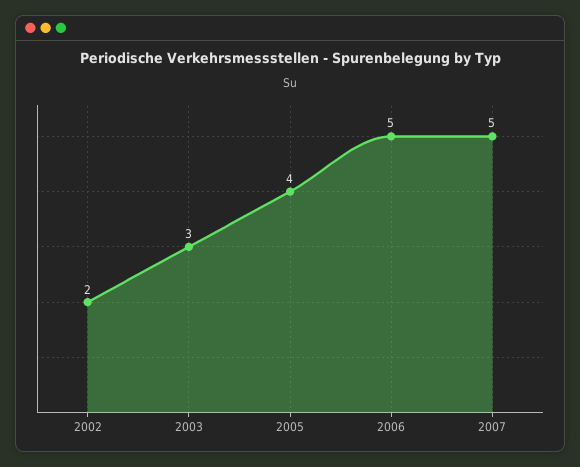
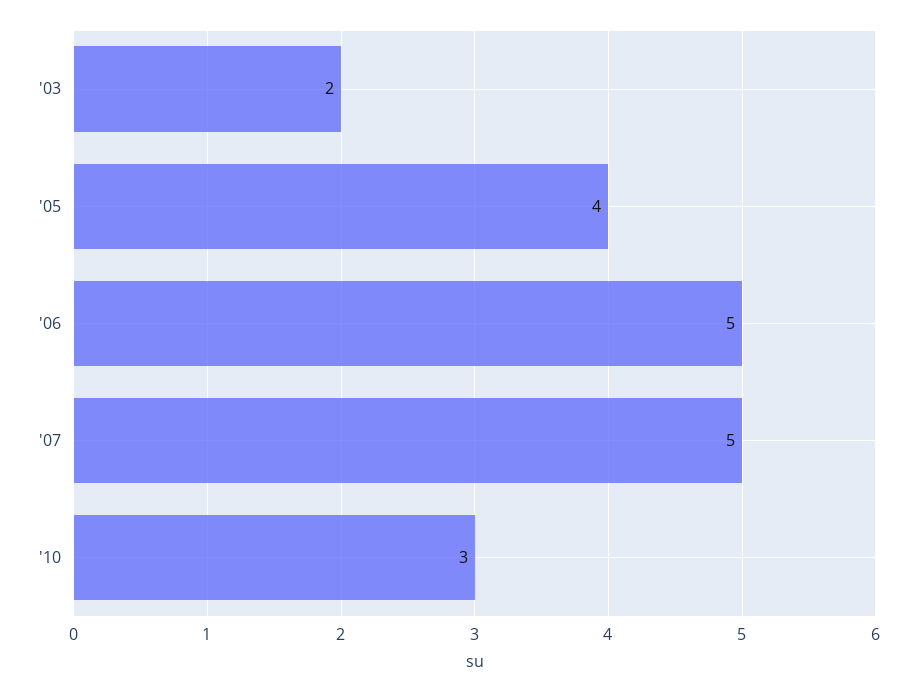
2002: 2 -> none
2003: 3 -> 2
'10: none -> 3

